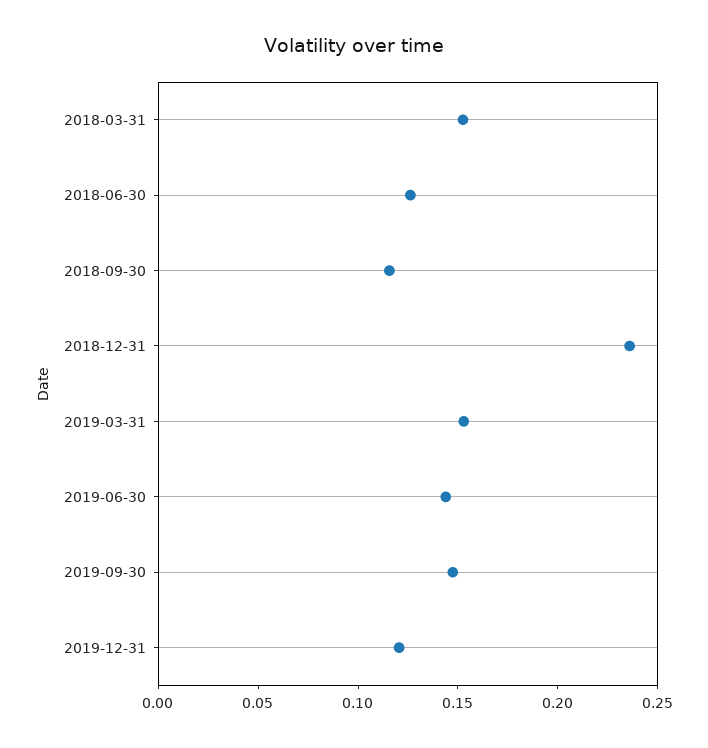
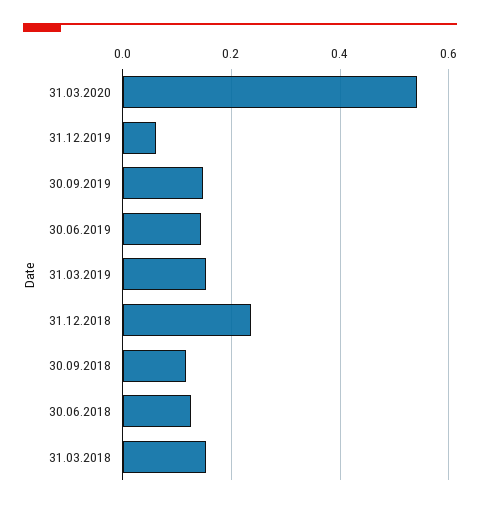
2019-12-31: 0.12 -> 0.06
31.03.2020: none -> 0.54

